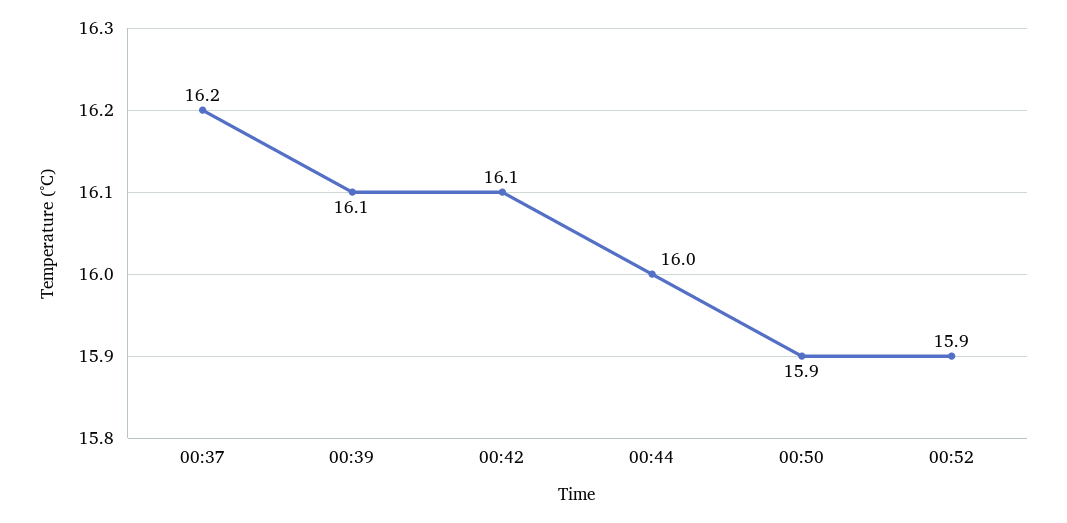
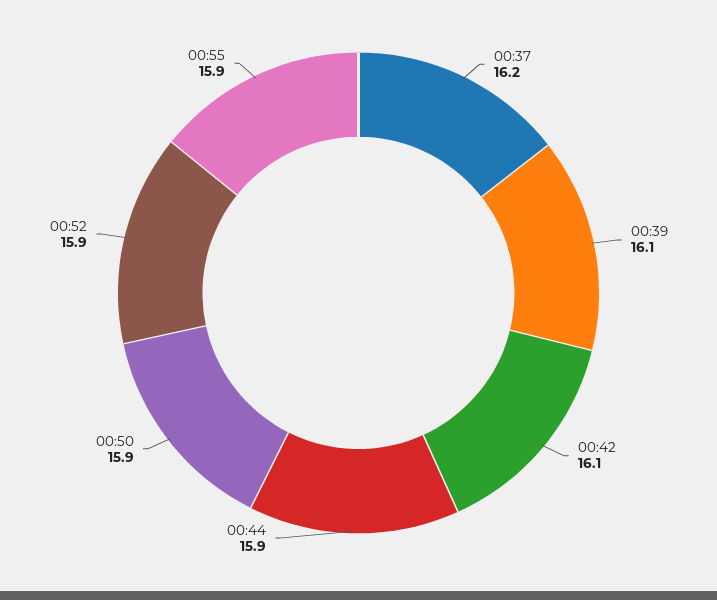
00:44: 16 -> 15.9
00:55: none -> 15.9

